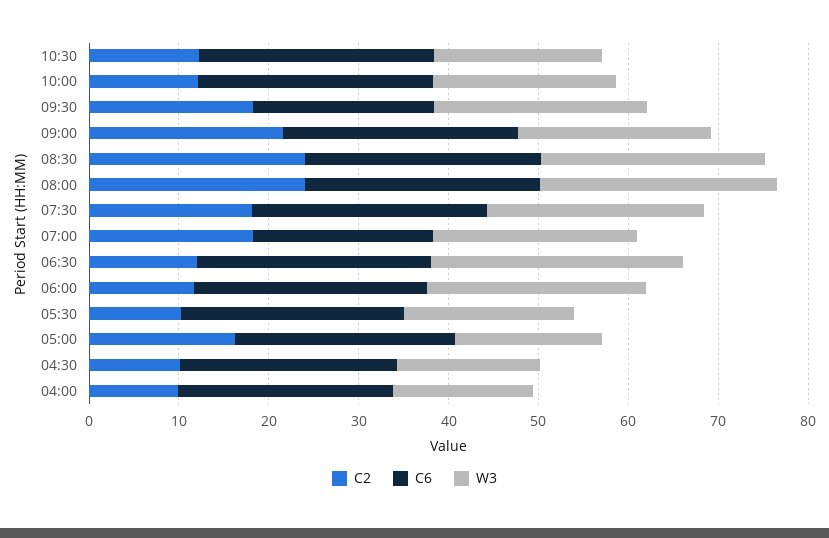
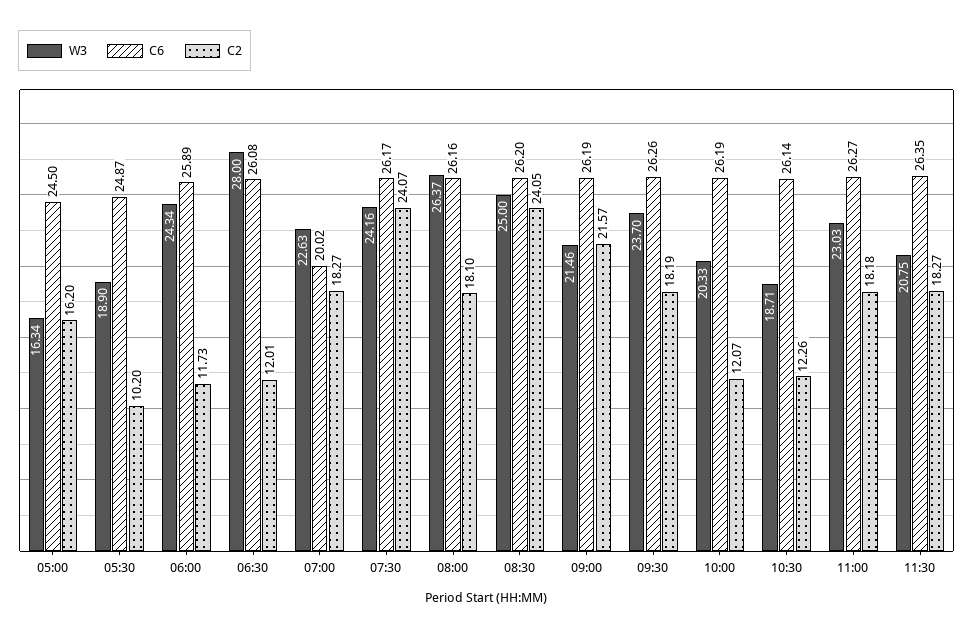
C6, 09:30: 20 -> 26.26
C2, 08:00: 24 -> 18.1
C2, 07:30: 18 -> 24.07
C2, 04:30: 10 -> none
C6, 04:30: 24 -> none
W3, 04:30: 16 -> none
C2, 04:00: 10 -> none
C6, 04:00: 24 -> none
W3, 04:00: 16 -> none
W3, 11:00: none -> 23.03
C6, 11:00: none -> 26.27
C2, 11:00: none -> 18.18
W3, 11:30: none -> 20.75
C6, 11:30: none -> 26.35
C2, 11:30: none -> 18.27

